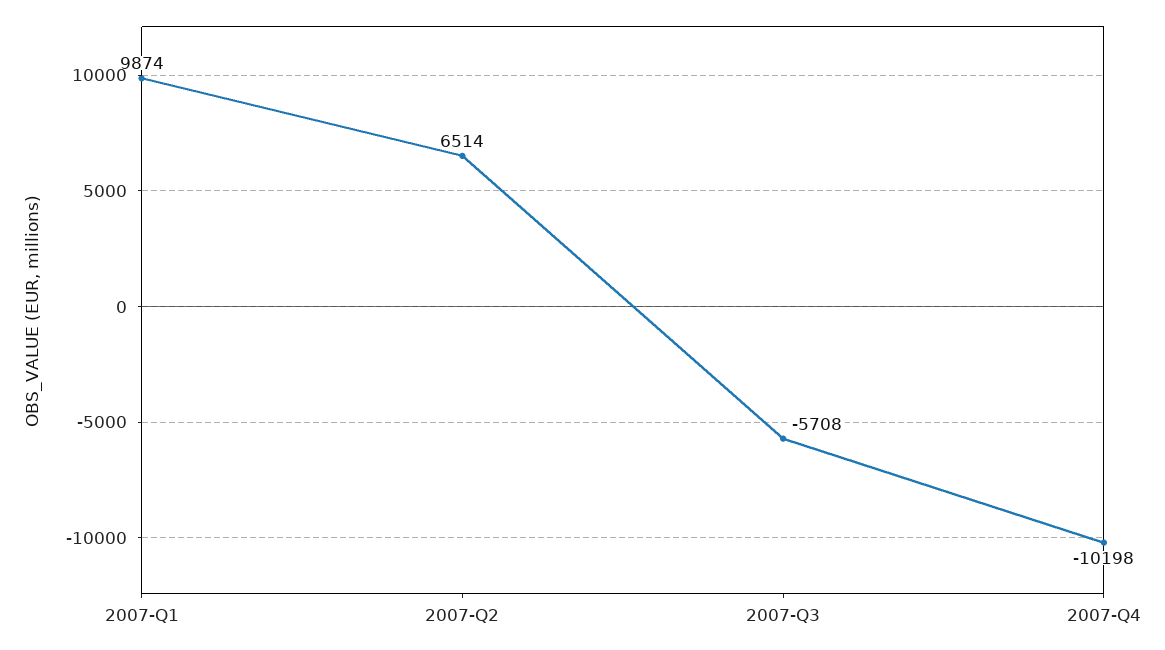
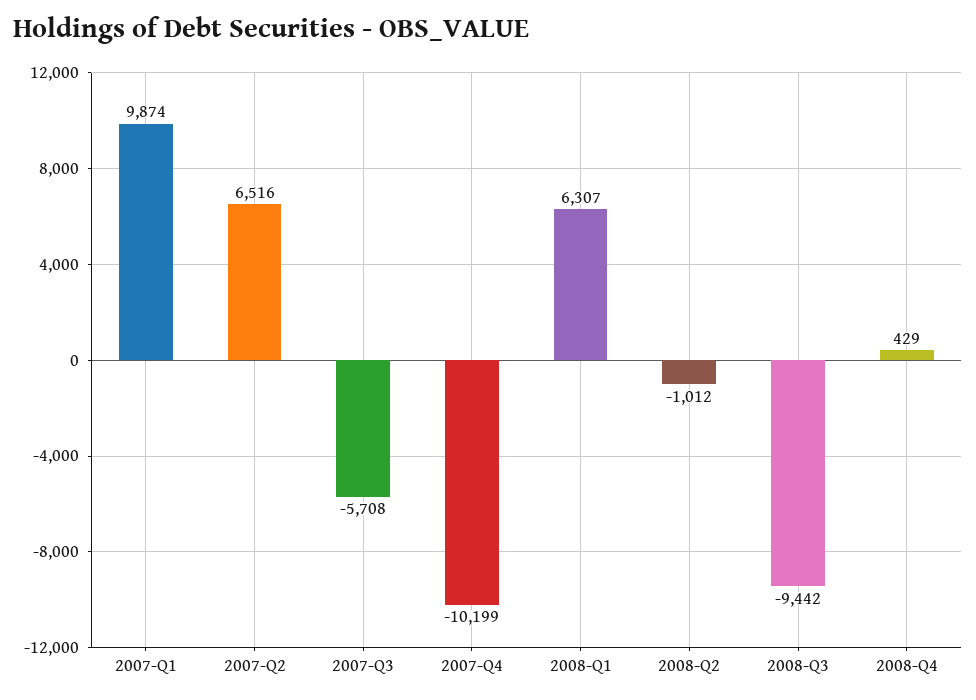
2007-Q2: 6514 -> 6516
2007-Q4: -10198 -> -10199
2008-Q1: none -> 6307
2008-Q2: none -> -1012
2008-Q3: none -> -9442
2008-Q4: none -> 429

